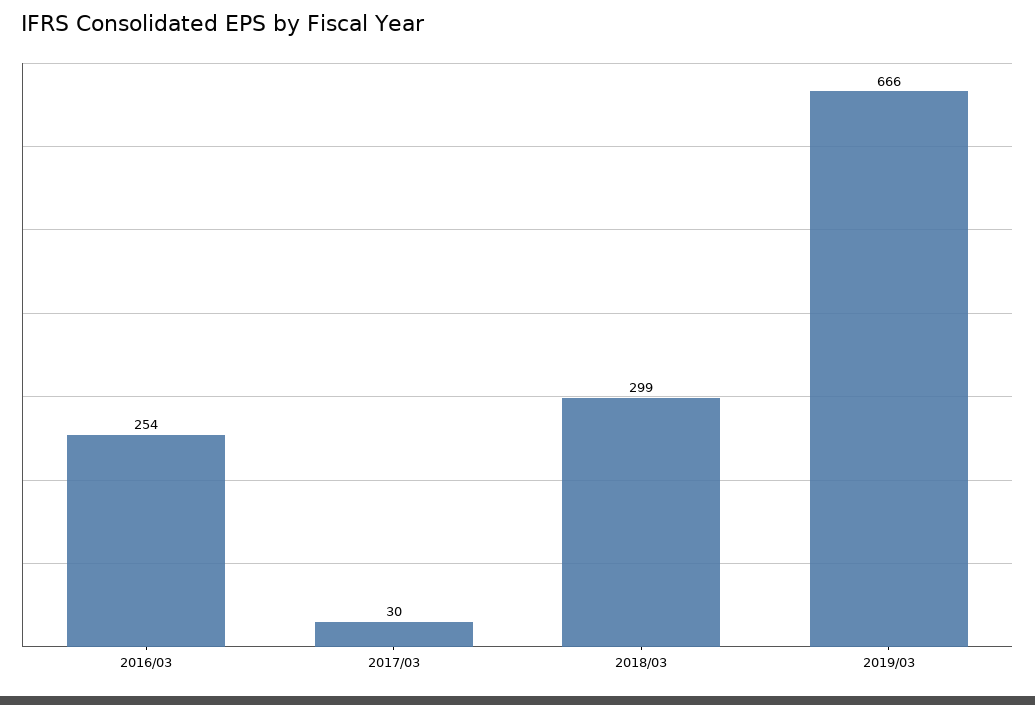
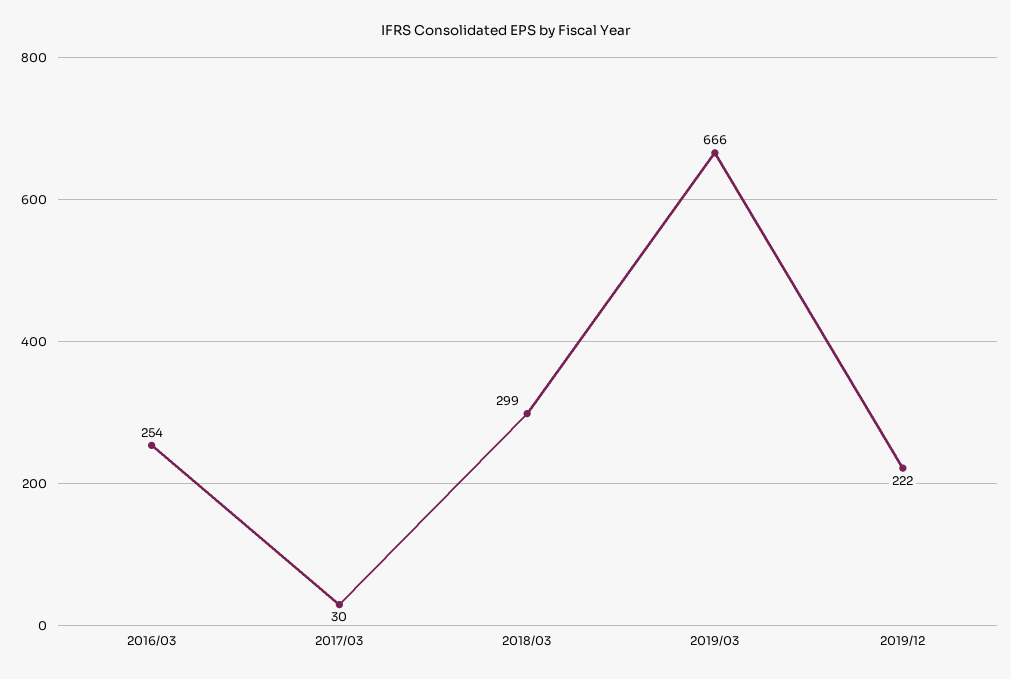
2019/12: none -> 222

